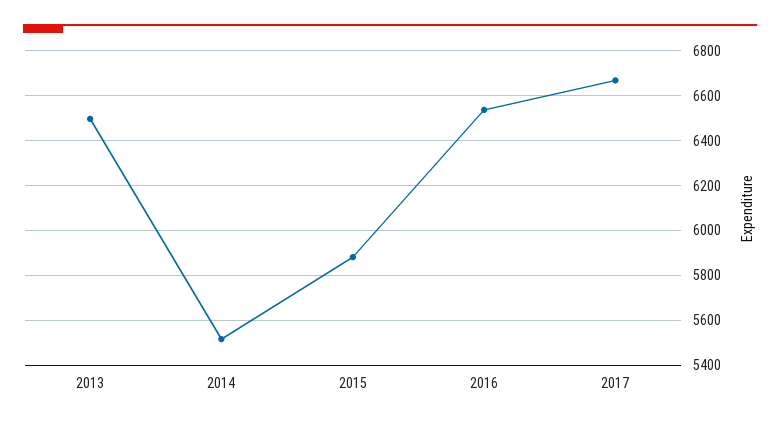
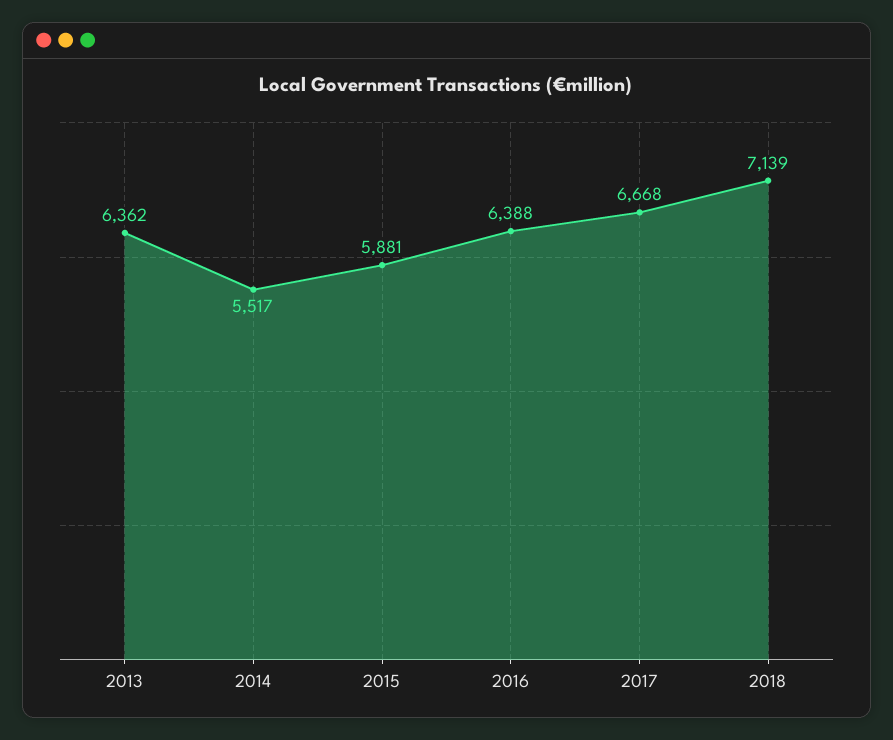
2013: 6500 -> 6362
2016: 6550 -> 6388
2018: none -> 7139

